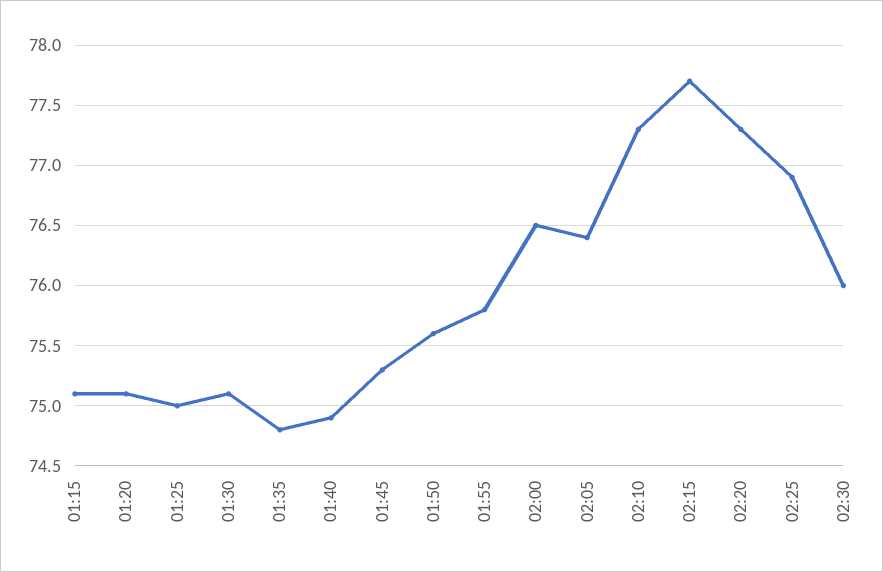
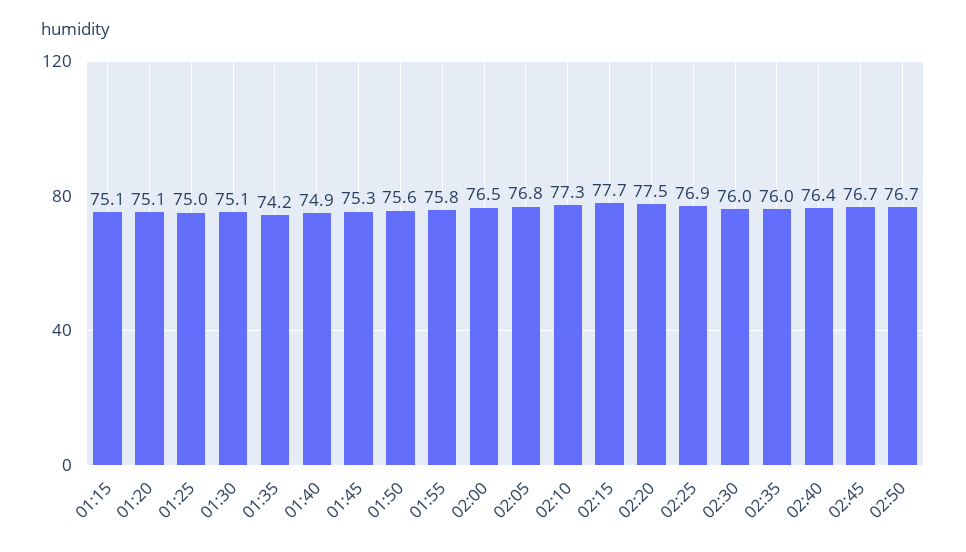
01:35: 74.8 -> 74.2
02:05: 76.4 -> 76.8
02:20: 77.3 -> 77.5
02:35: none -> 76
02:40: none -> 76.4
02:45: none -> 76.7
02:50: none -> 76.7

